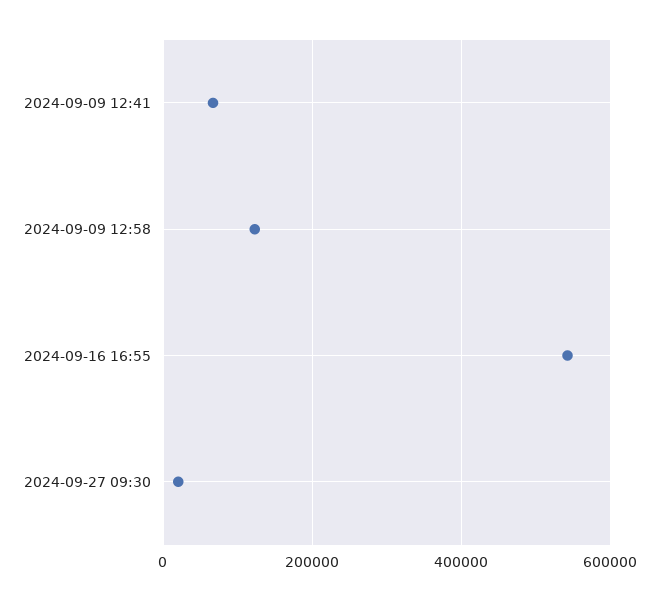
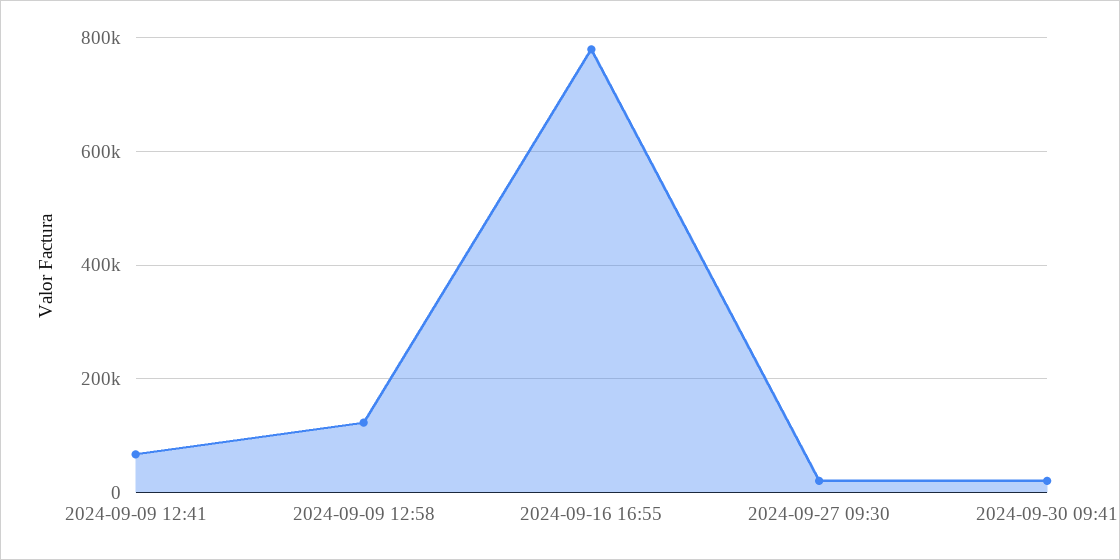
2024-09-16 16:55: 540000 -> 780000
2024-09-30 09:41: none -> 20000

